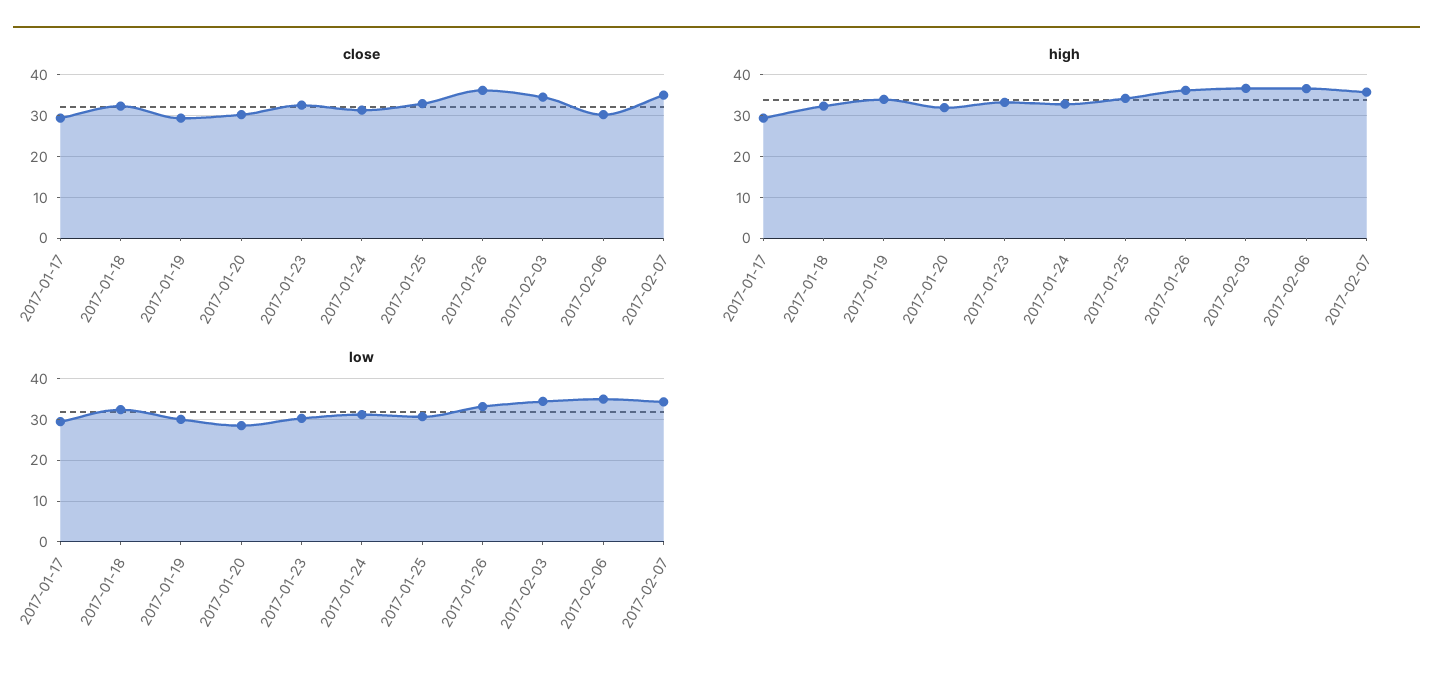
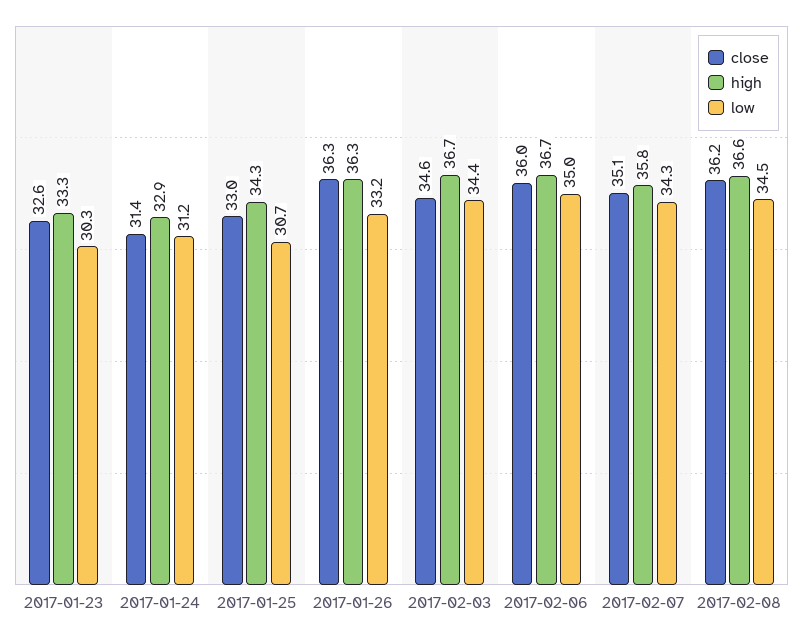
close, 2017-01-17: 30 -> none
close, 2017-01-18: 32 -> none
close, 2017-01-19: 30 -> none
close, 2017-01-20: 30 -> none
close, 2017-02-06: 30 -> 36
high, 2017-01-17: 30 -> none
high, 2017-01-18: 32 -> none
high, 2017-01-19: 34 -> none
high, 2017-01-20: 32 -> none
low, 2017-01-17: 30 -> none
low, 2017-01-18: 32 -> none
low, 2017-01-19: 30 -> none
low, 2017-01-20: 28 -> none
close, 2017-02-08: none -> 36.2
high, 2017-02-08: none -> 36.6
low, 2017-02-08: none -> 34.5

